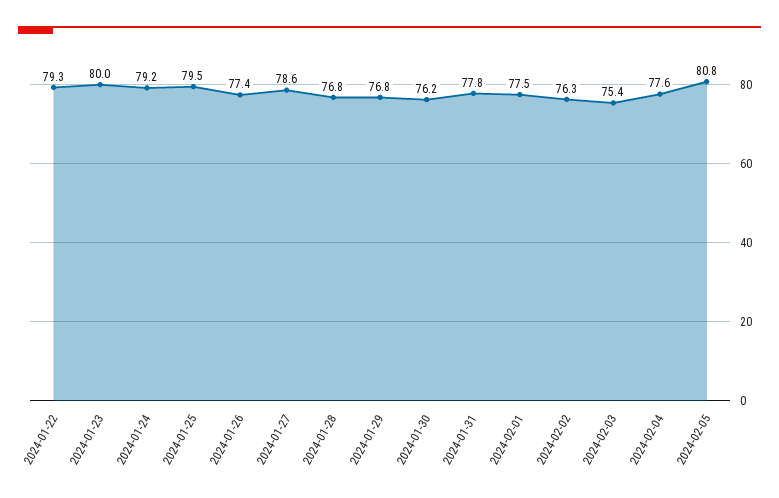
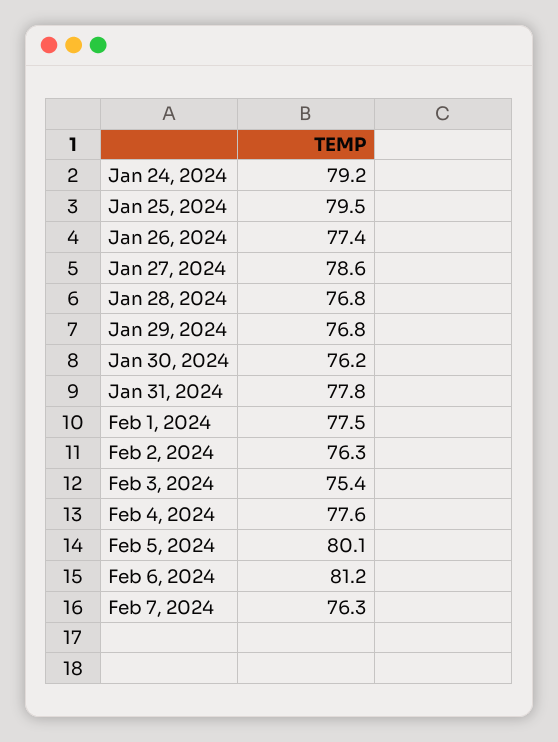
2024-01-22: 79.3 -> none
2024-01-23: 80 -> none
2024-02-05: 80.8 -> 80.1
Feb 6, 2024: none -> 81.2
Feb 7, 2024: none -> 76.3

